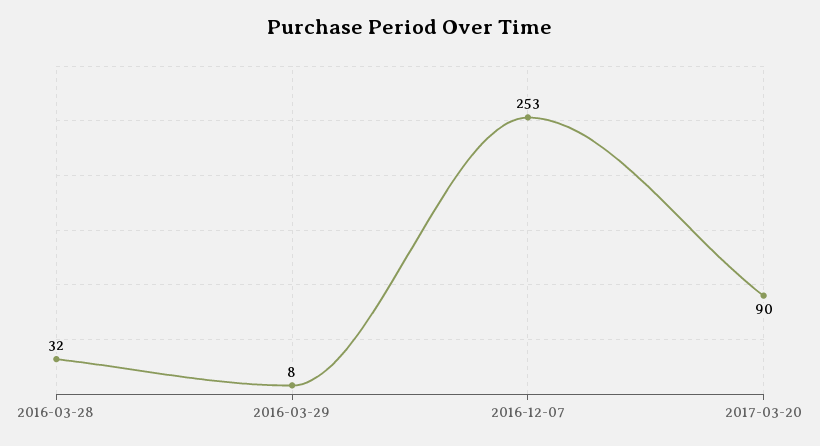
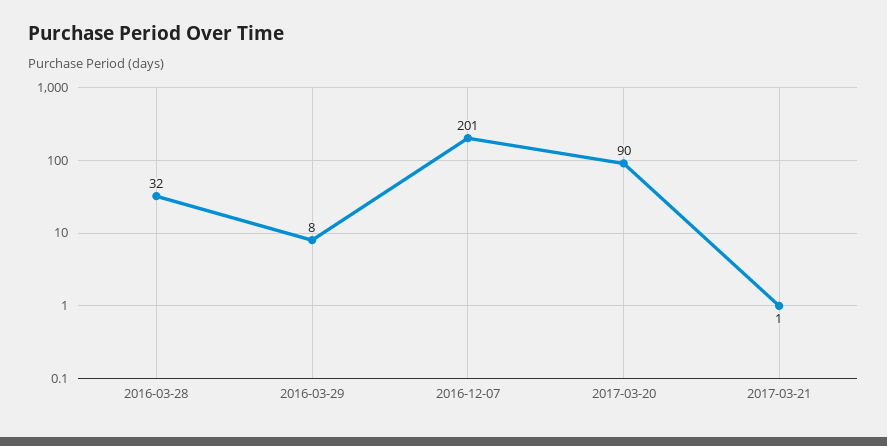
2016-12-07: 253 -> 201
2017-03-21: none -> 1

